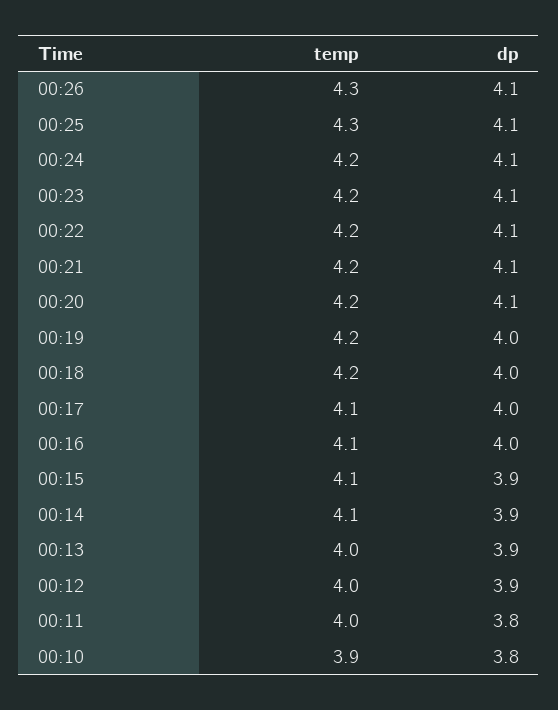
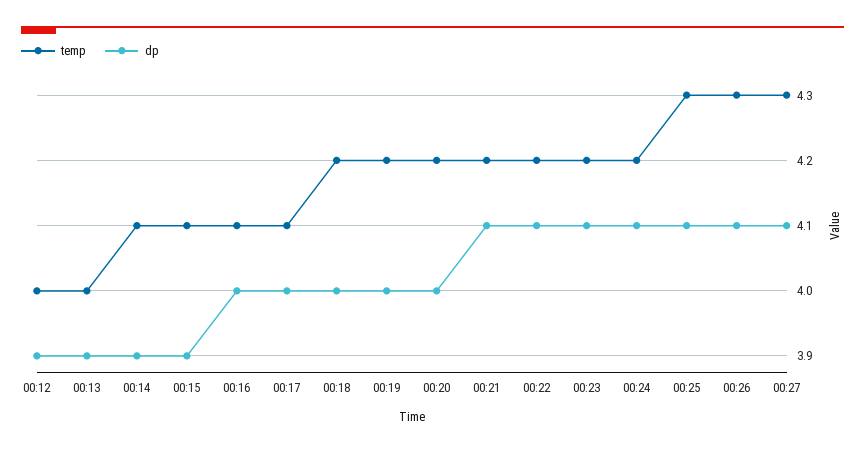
dp, 00:20: 4.1 -> 4
temp, 00:11: 4 -> none
dp, 00:11: 3.8 -> none
temp, 00:10: 3.9 -> none
dp, 00:10: 3.8 -> none
temp, 00:27: none -> 4.3
dp, 00:27: none -> 4.1

